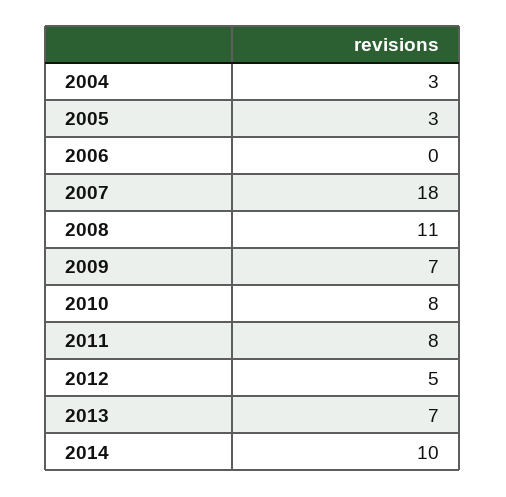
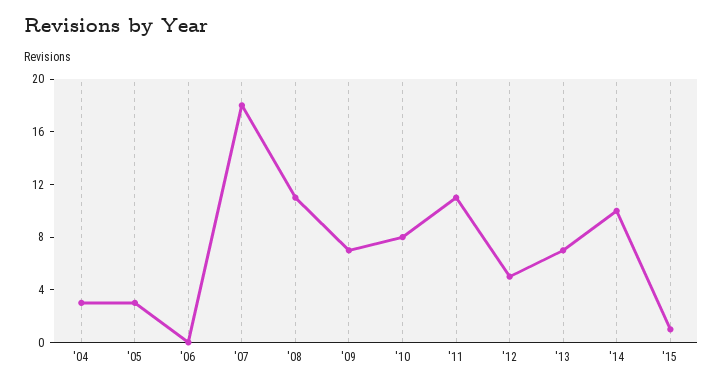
2011: 8 -> 11
'15: none -> 1

